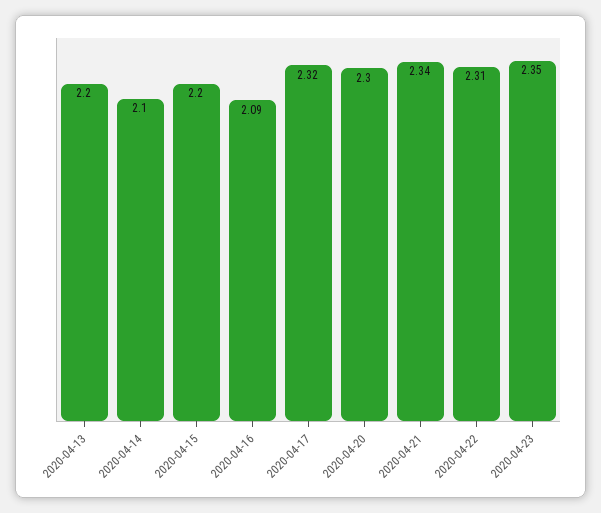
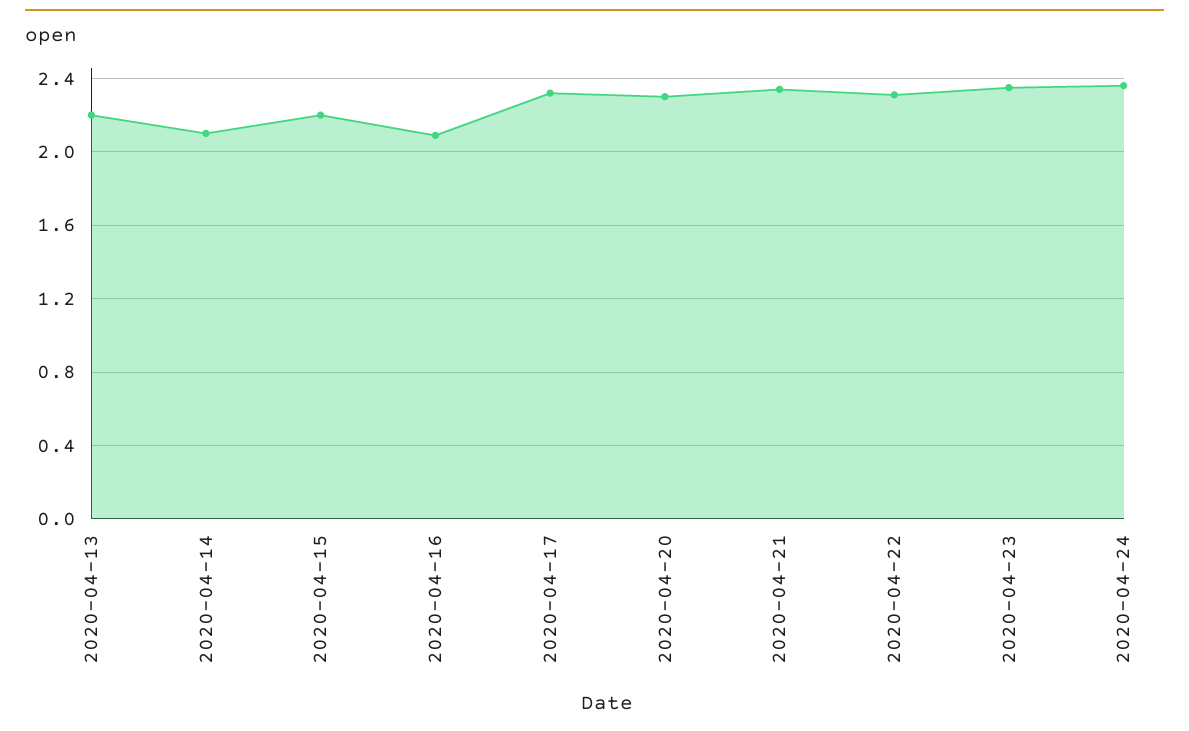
2020-04-24: none -> 2.35

